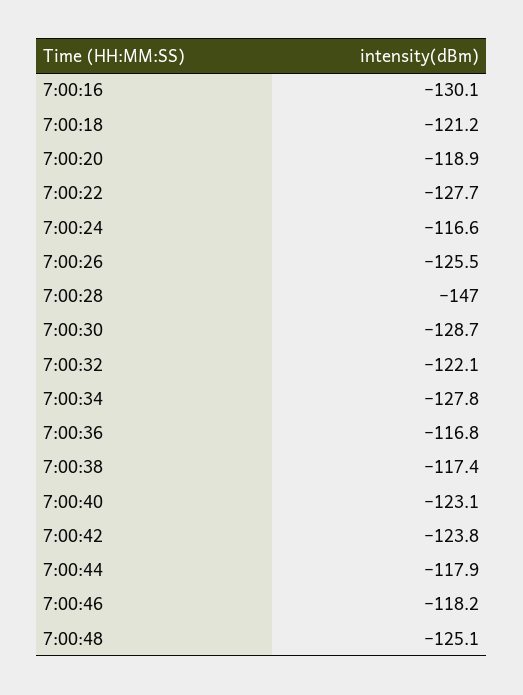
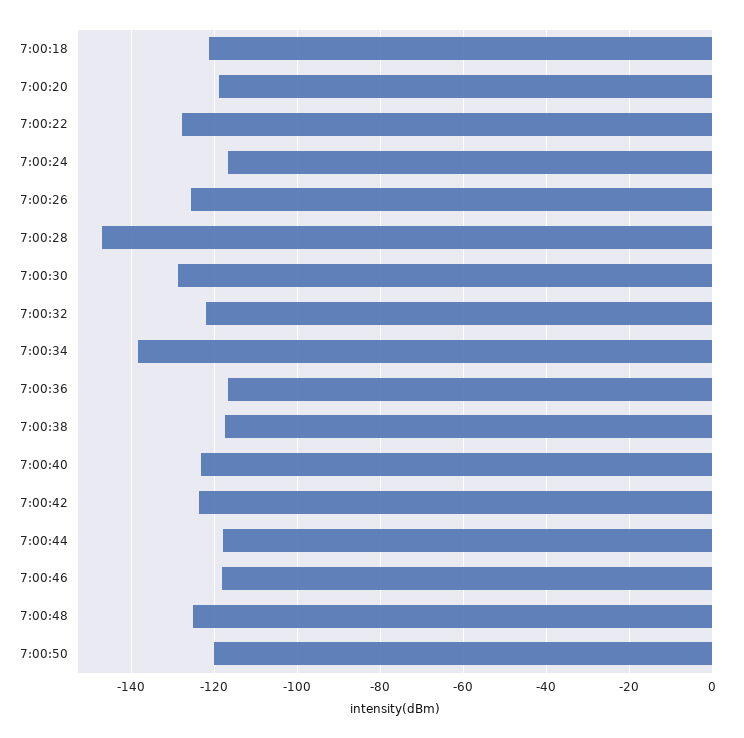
7:00:16: -130.1 -> none
7:00:34: -127.8 -> -138
7:00:50: none -> -120

